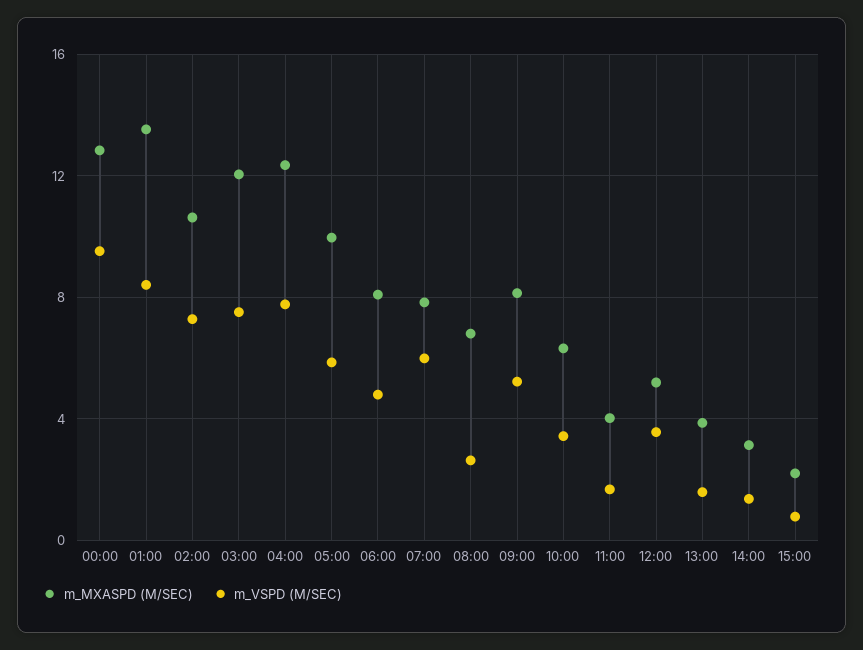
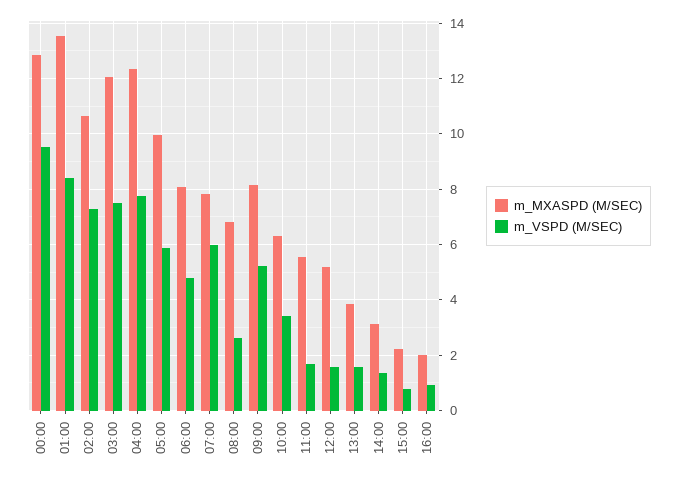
m_MXASPD (M/SEC), 11:00: 4 -> 5.5
m_VSPD (M/SEC), 12:00: 3.5 -> 1.5
m_MXASPD (M/SEC), 16:00: none -> 2
m_VSPD (M/SEC), 16:00: none -> 1

